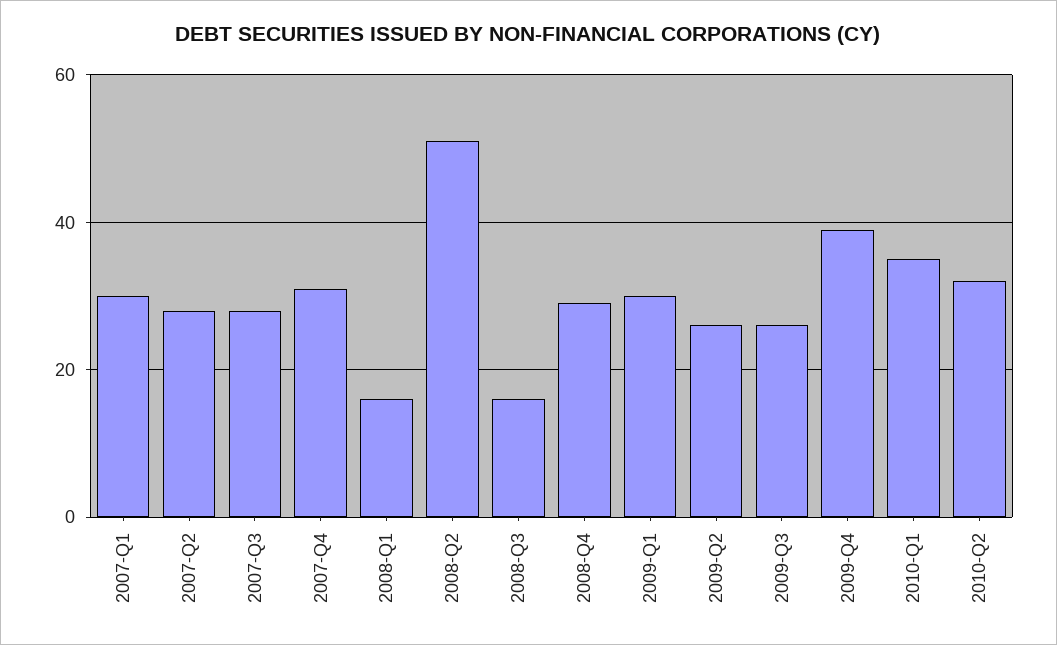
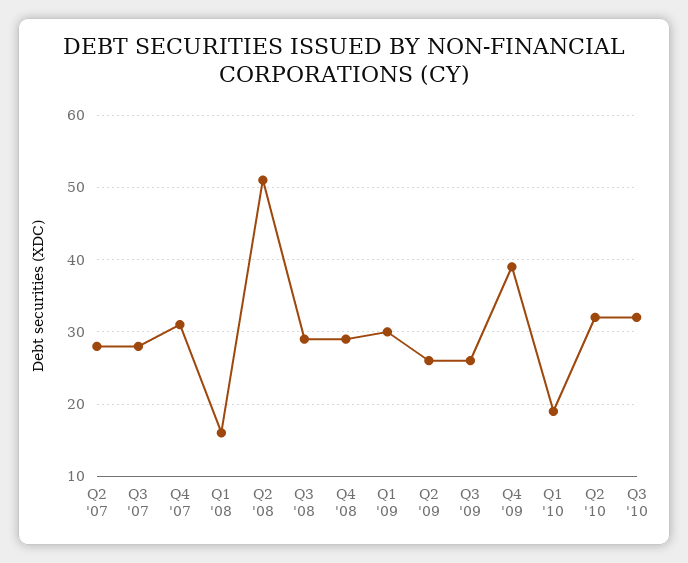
2007-Q1: 30 -> none
2008-Q3: 15 -> 29
2010-Q1: 35 -> 19
Q3 '10: none -> 32

